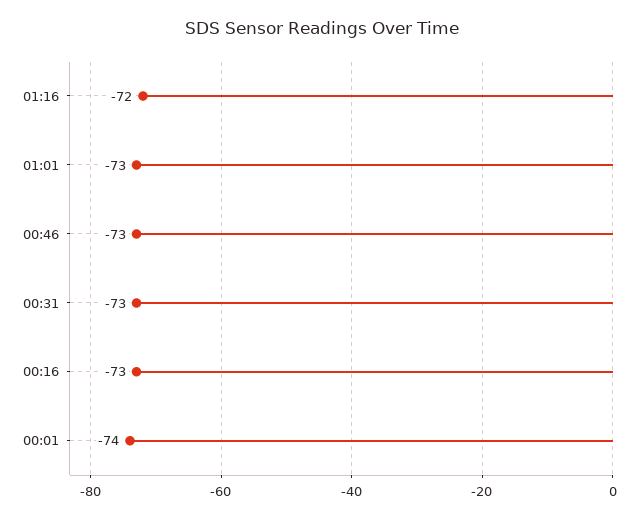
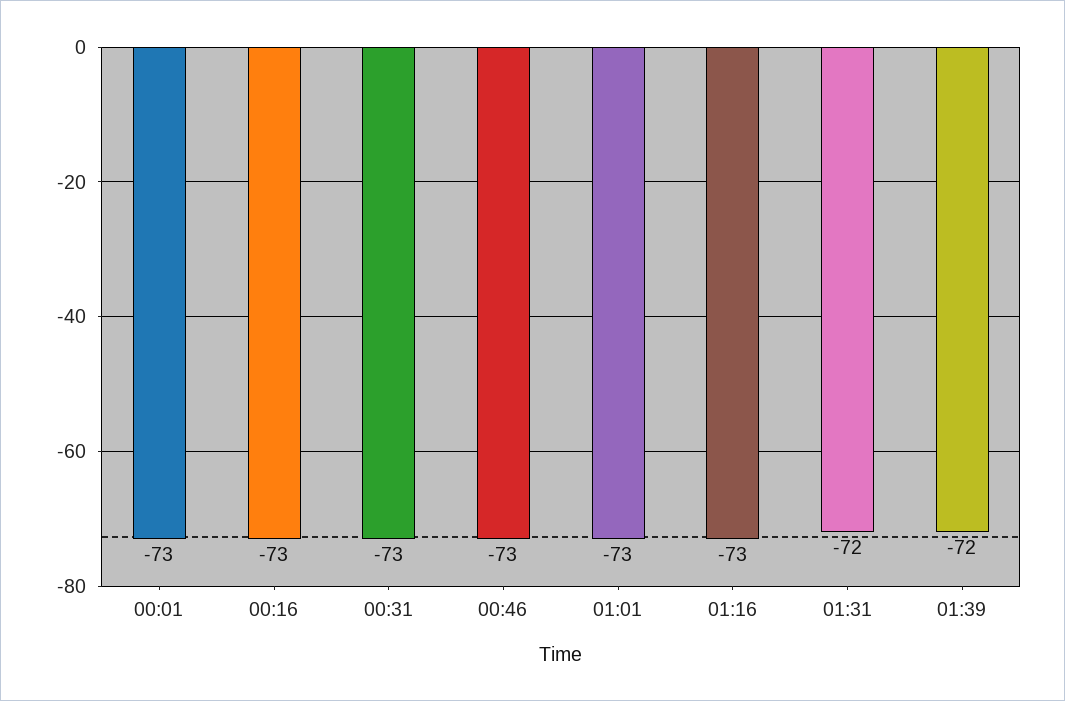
01:16: -72 -> -73
00:01: -74 -> -73
01:31: none -> -72
01:39: none -> -72

